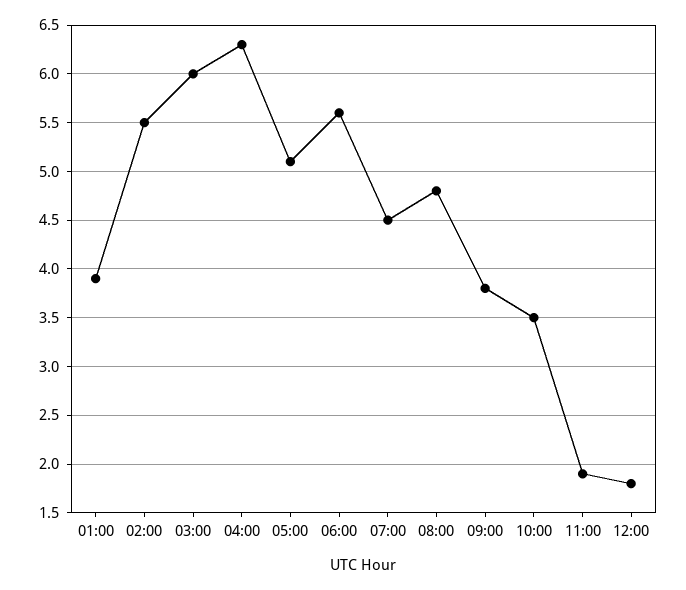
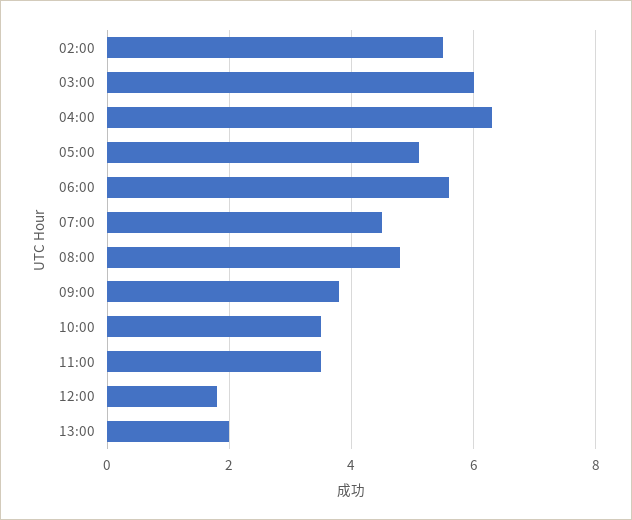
01:00: 3.9 -> none
11:00: 1.9 -> 3.5
13:00: none -> 2

